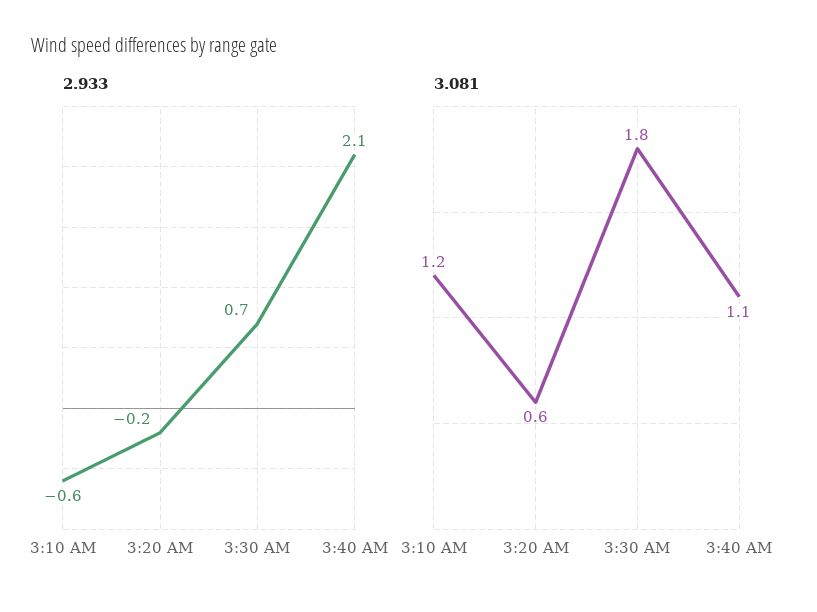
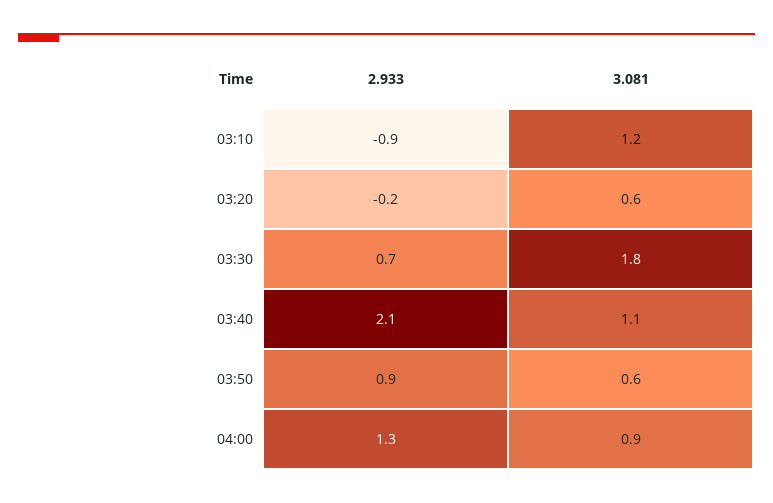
2.933, 3:10 AM: -0.6 -> -0.9
2.933, 03:50: none -> 0.9
3.081, 03:50: none -> 0.6
2.933, 04:00: none -> 1.3
3.081, 04:00: none -> 0.9

